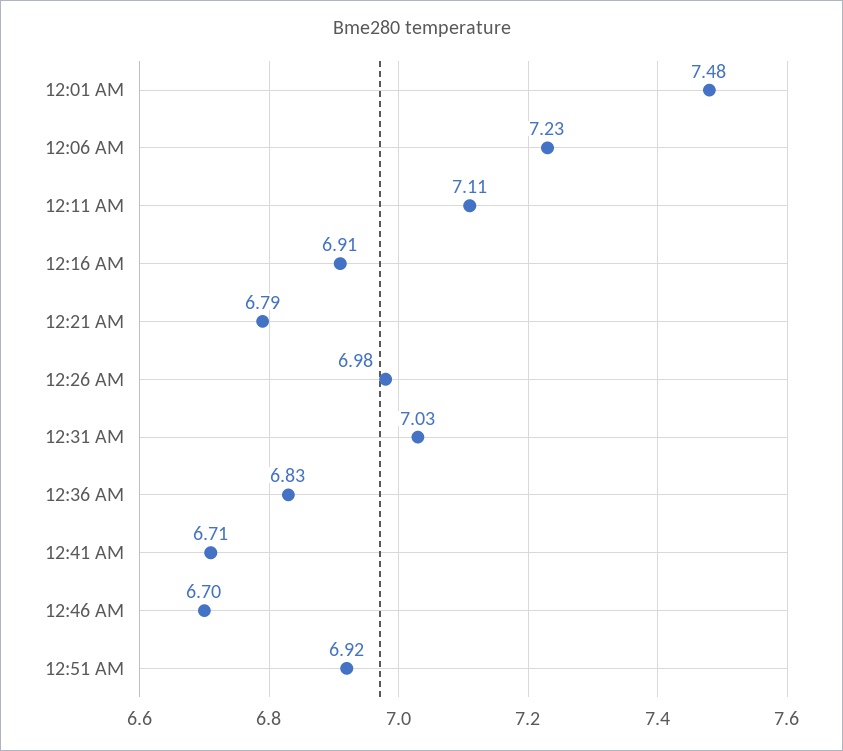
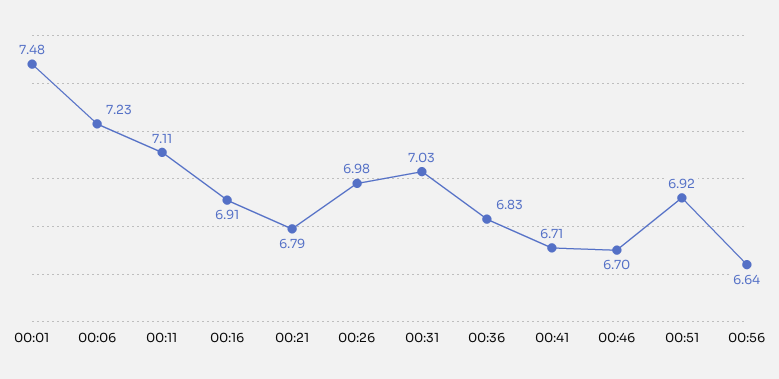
00:56: none -> 6.64

